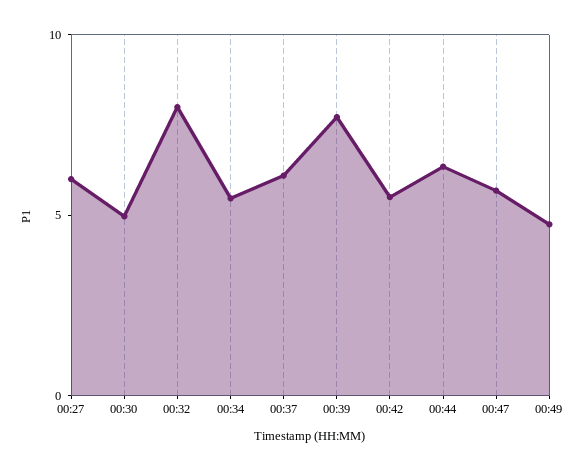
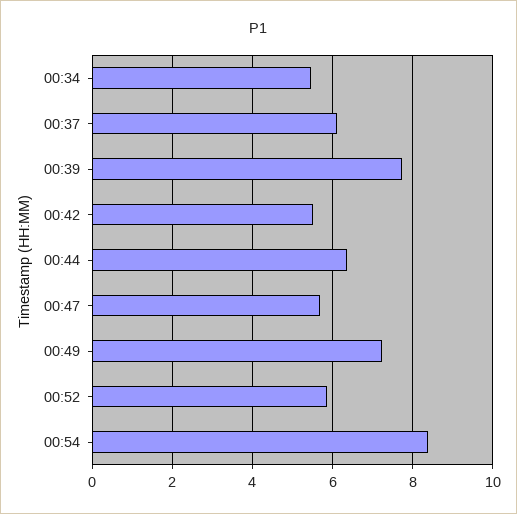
00:27: 6 -> none
00:30: 5 -> none
00:32: 8 -> none
00:49: 5 -> 7.2
00:52: none -> 5.8
00:54: none -> 8.4

